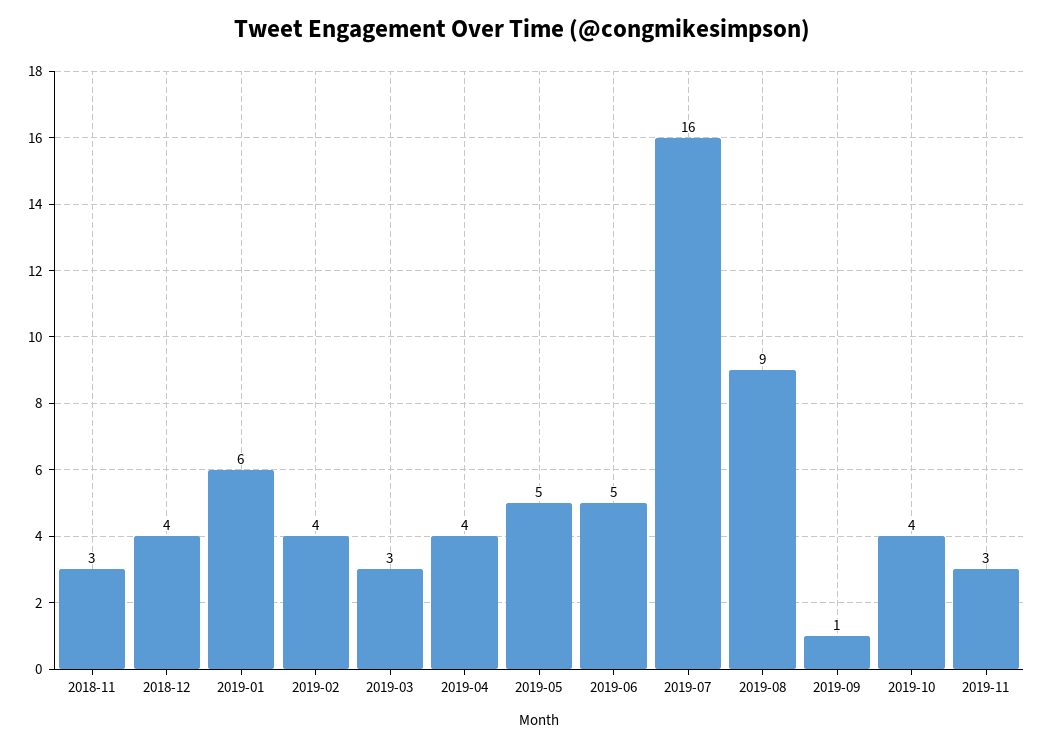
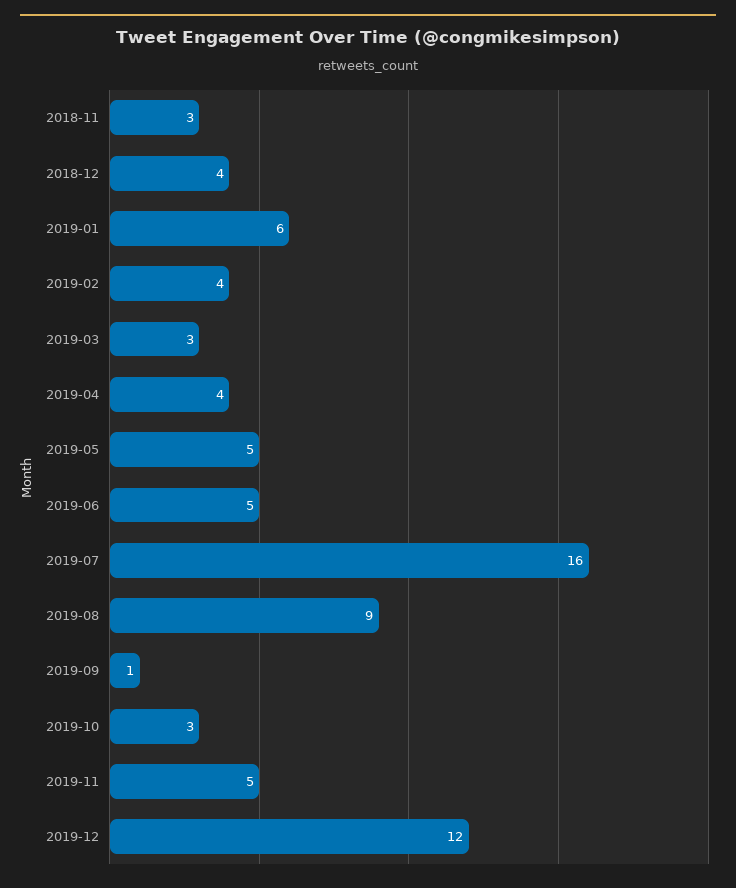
2019-10: 4 -> 3
2019-11: 3 -> 5
2019-12: none -> 12

